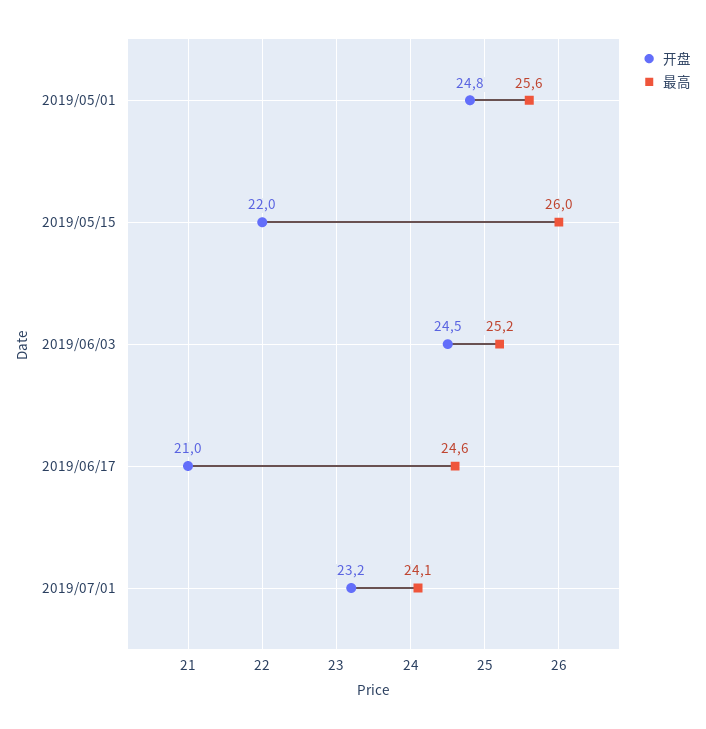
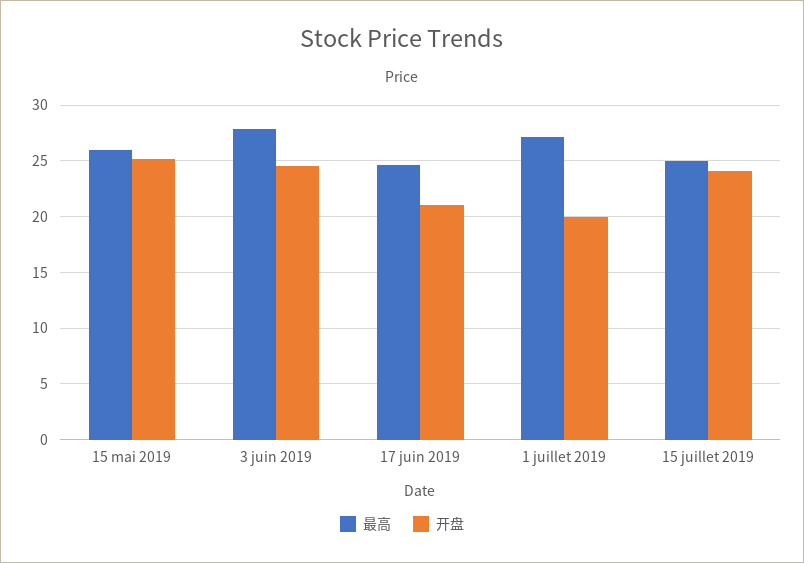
开盘, 2019/05/01: 24.8 -> none
最高, 2019/05/01: 25.6 -> none
开盘, 2019/05/15: 22 -> 25
最高, 2019/06/03: 25.2 -> 28
开盘, 2019/07/01: 23.2 -> 20
最高, 2019/07/01: 24.1 -> 27
最高, 15 juillet 2019: none -> 25
开盘, 15 juillet 2019: none -> 24

